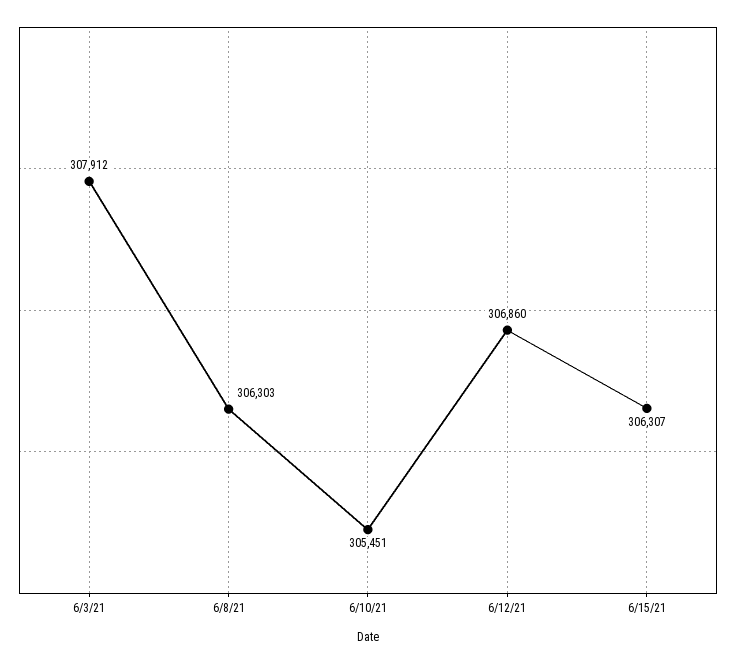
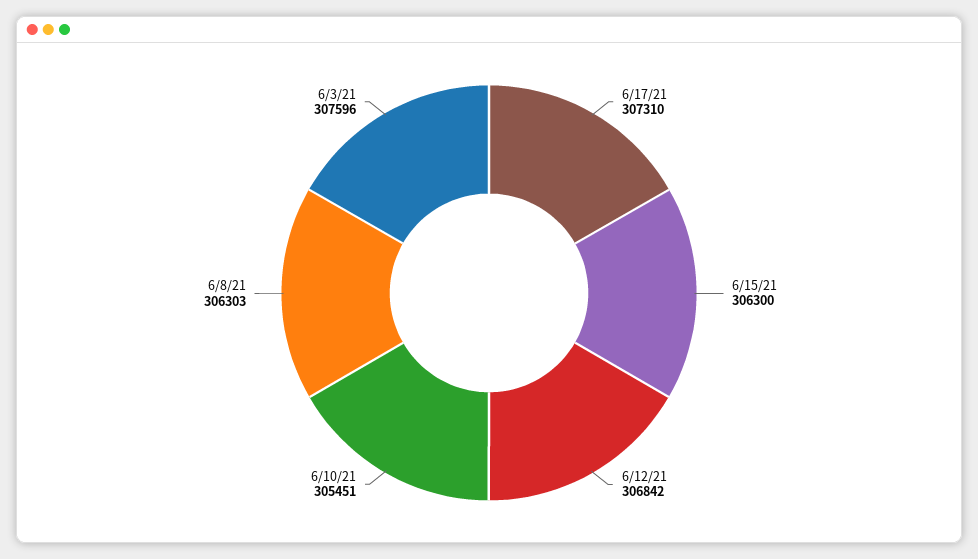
6/3/21: 307912 -> 307596
6/12/21: 306860 -> 306842
6/15/21: 306307 -> 306300
6/17/21: none -> 307310

